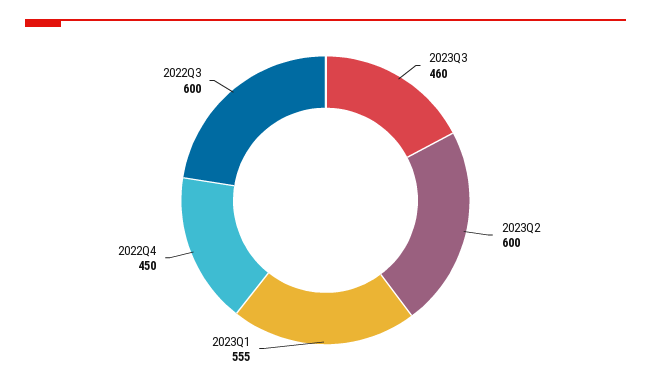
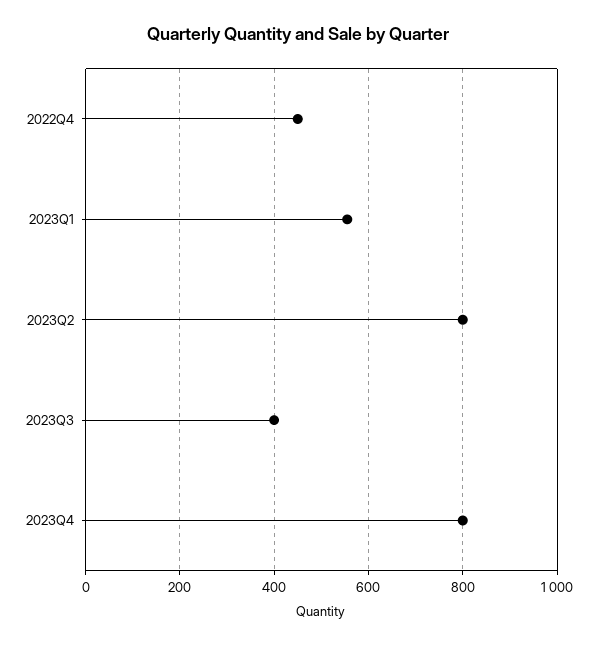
2023Q3: 460 -> 400
2023Q2: 600 -> 800
2022Q3: 600 -> none
2023Q4: none -> 800

